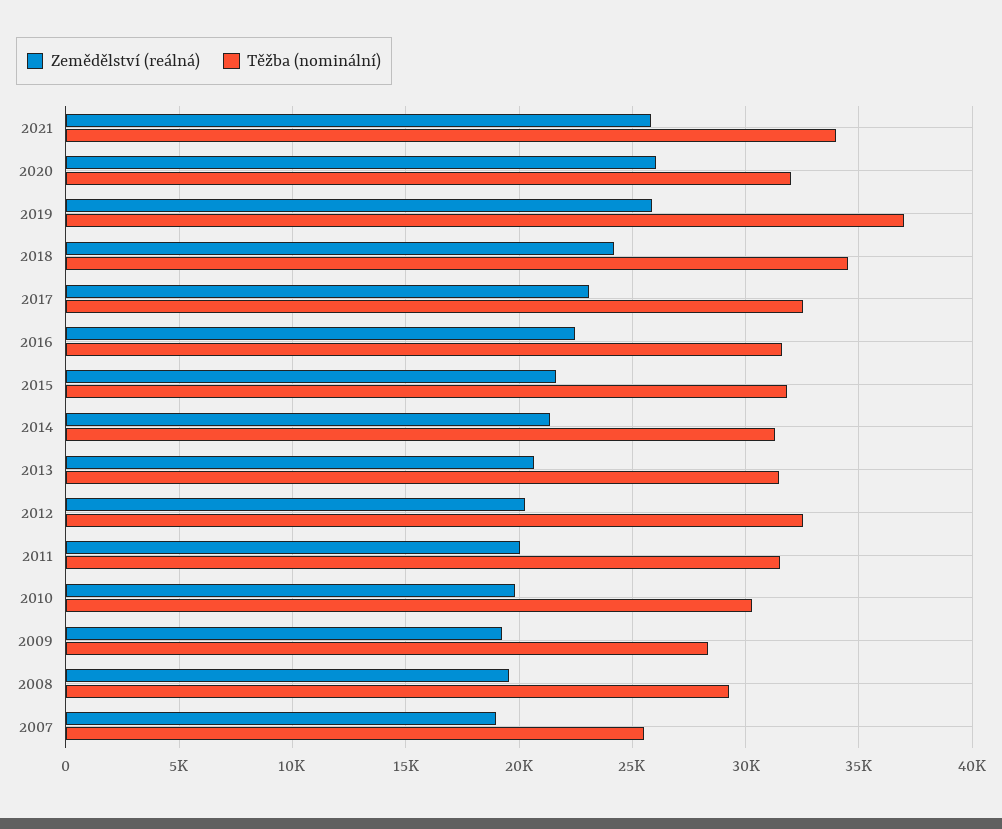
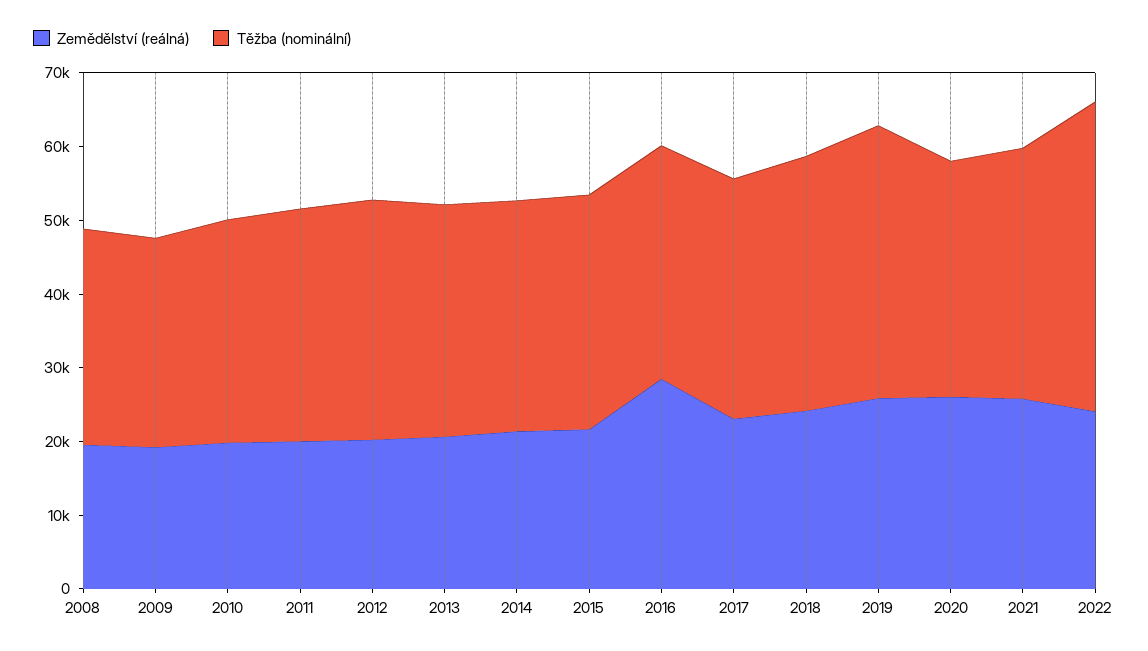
Zemědělství (reálná), 2016: 22500 -> 28000
Zemědělství (reálná), 2007: 19000 -> none
Těžba (nominální), 2007: 25500 -> none
Zemědělství (reálná), 2022: none -> 24000
Těžba (nominální), 2022: none -> 42000

